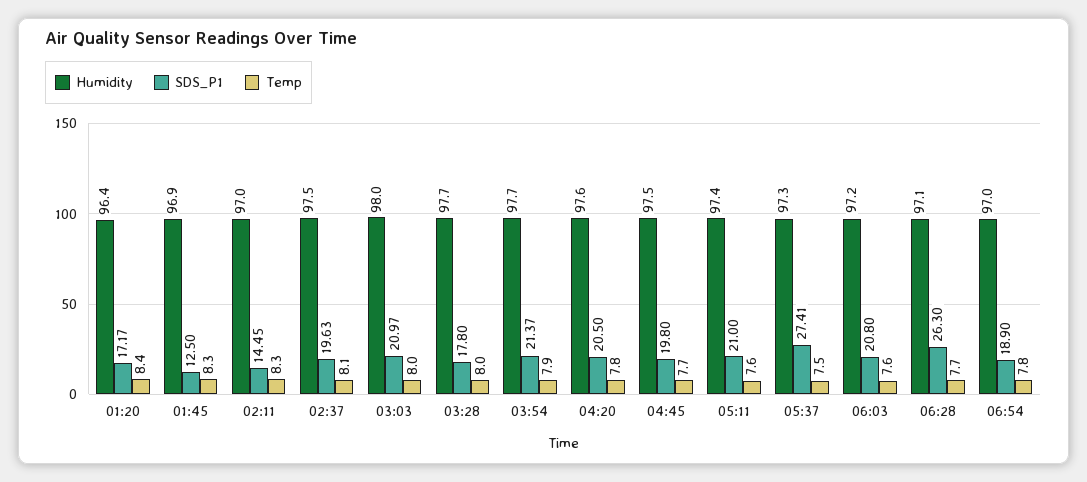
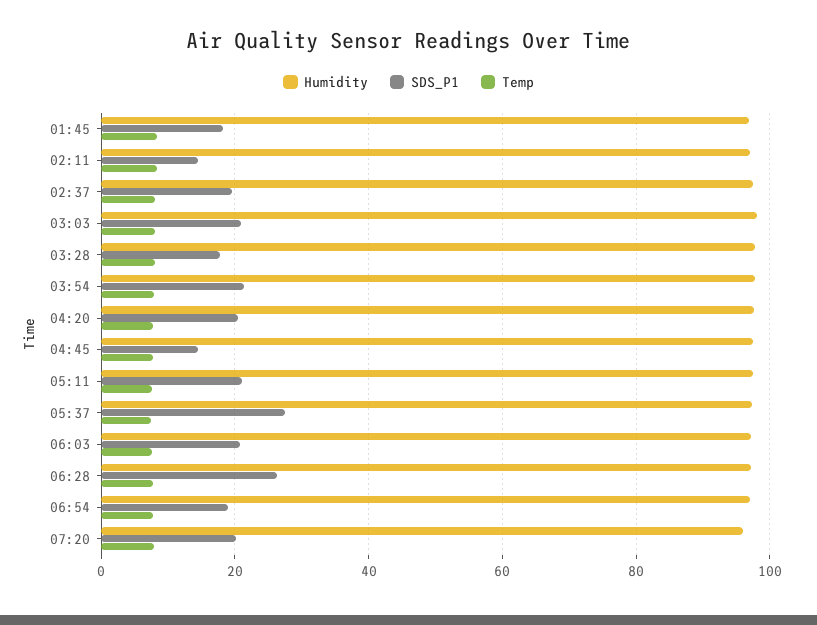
Humidity, 01:20: 96.4 -> none
SDS_P1, 01:20: 17.17 -> none
Temp, 01:20: 8.4 -> none
SDS_P1, 01:45: 12.5 -> 18
SDS_P1, 04:45: 19.8 -> 14
Humidity, 07:20: none -> 96
SDS_P1, 07:20: none -> 20
Temp, 07:20: none -> 8

